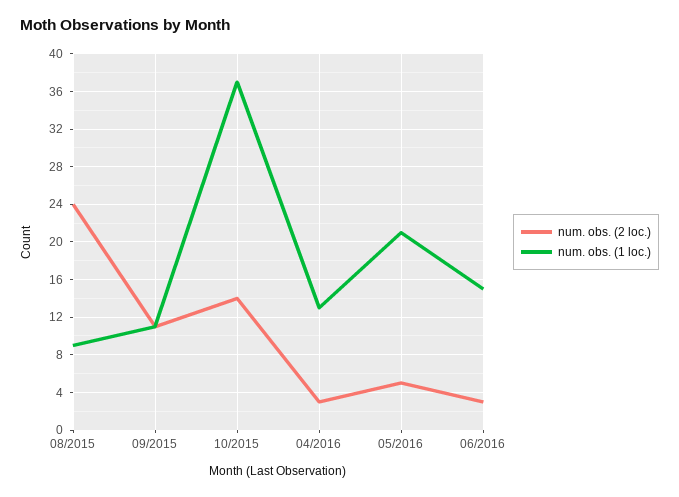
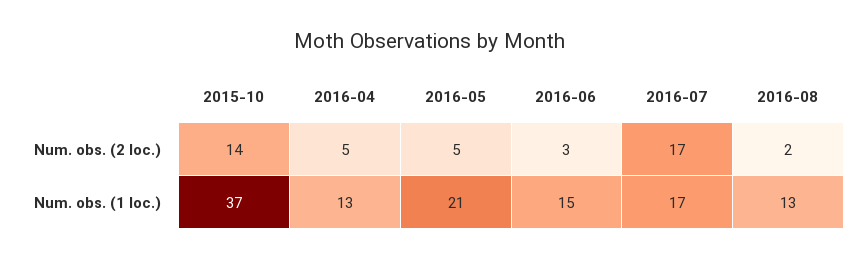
num. obs. (2 loc.), 08/2015: 24 -> none
num. obs. (1 loc.), 08/2015: 9 -> none
num. obs. (2 loc.), 09/2015: 11 -> none
num. obs. (1 loc.), 09/2015: 11 -> none
num. obs. (2 loc.), 04/2016: 3 -> 5
num. obs. (2 loc.), 2016-07: none -> 17
num. obs. (2 loc.), 2016-08: none -> 2
num. obs. (1 loc.), 2016-07: none -> 17
num. obs. (1 loc.), 2016-08: none -> 13

